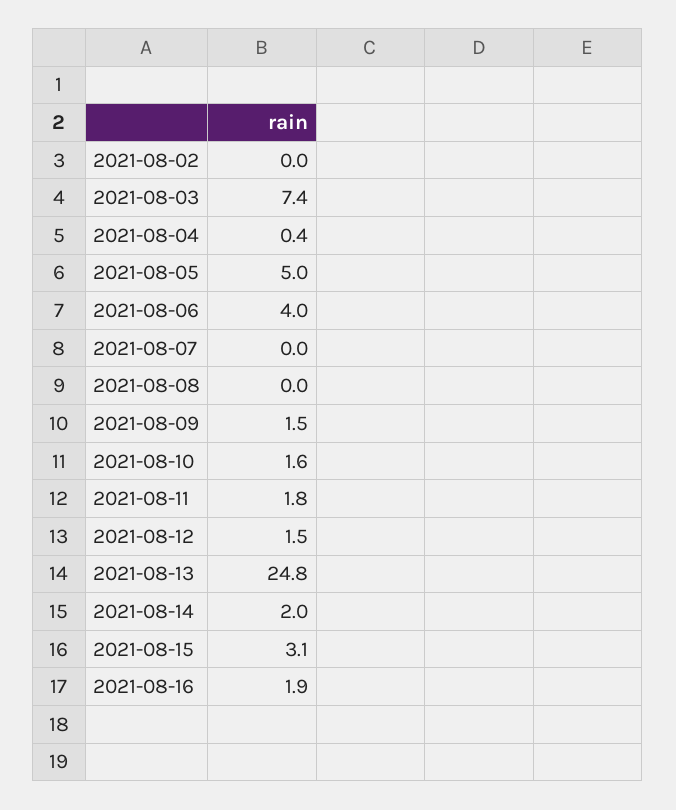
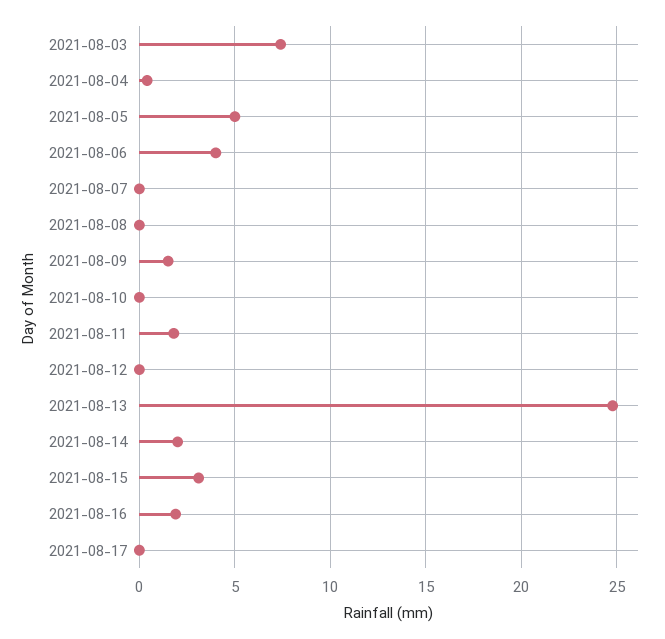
2021-08-02: 0 -> none
2021-08-10: 1.6 -> 0
2021-08-12: 1.5 -> 0
2021-08-17: none -> 0

